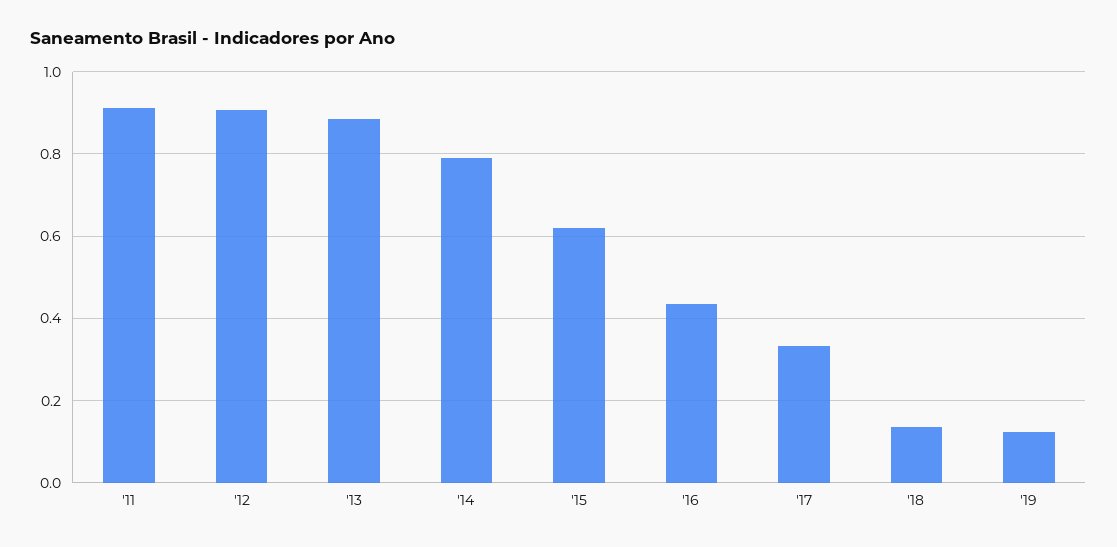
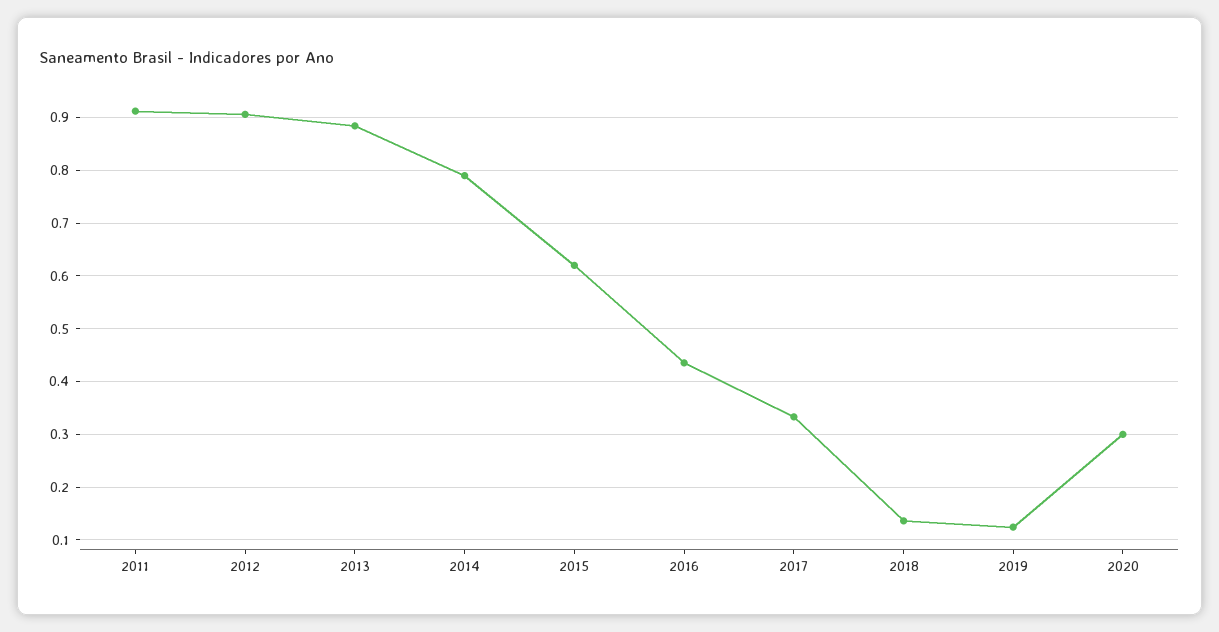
2020: none -> 0.3

